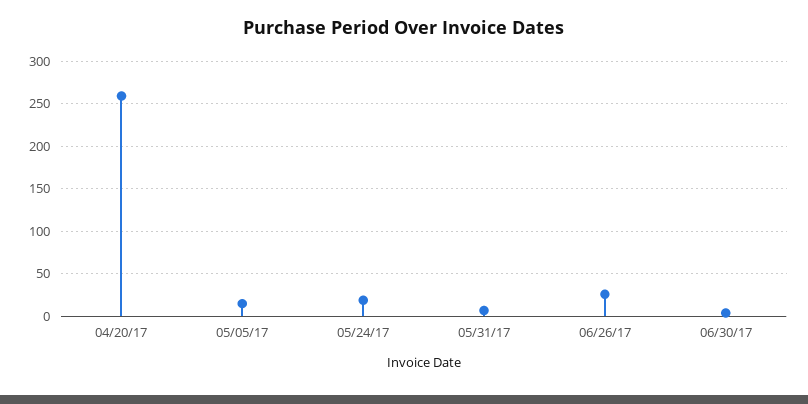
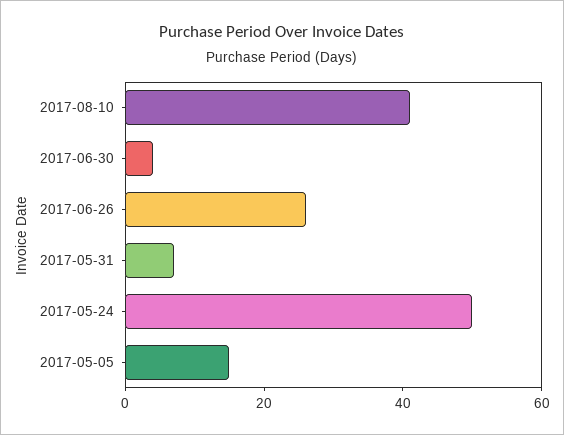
04/20/17: 260 -> none
05/24/17: 20 -> 50
2017-08-10: none -> 40

